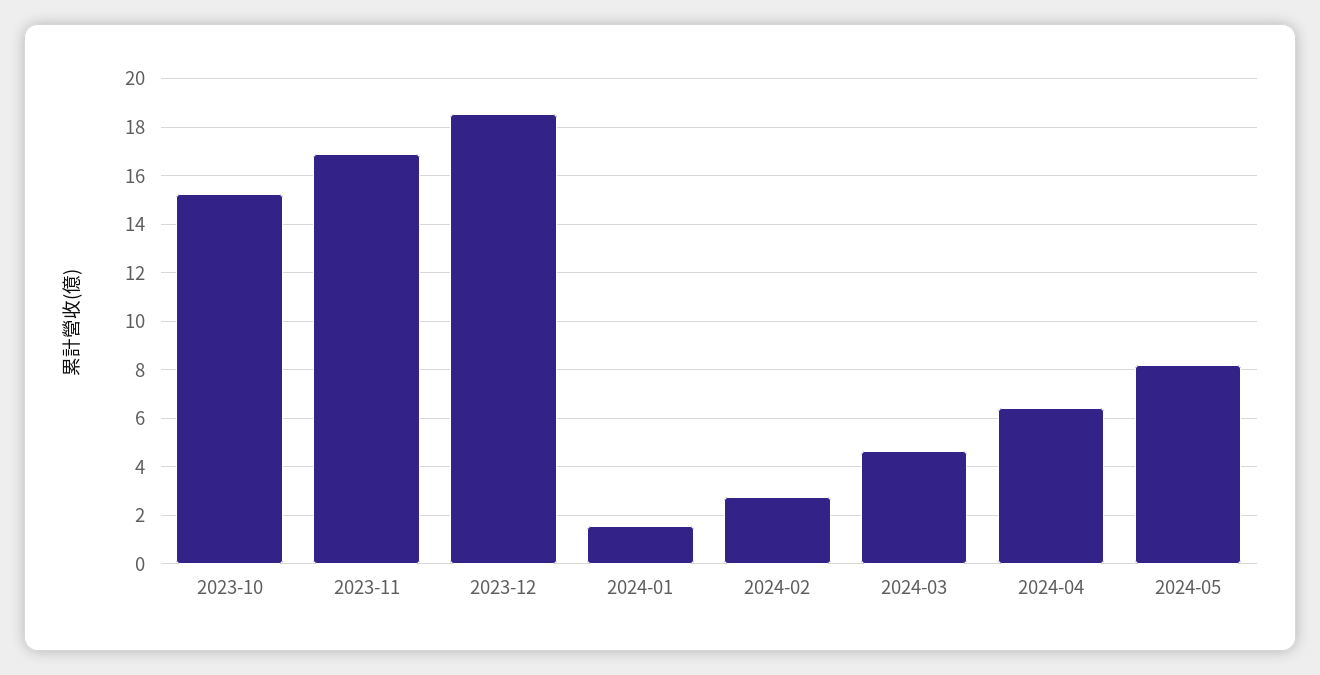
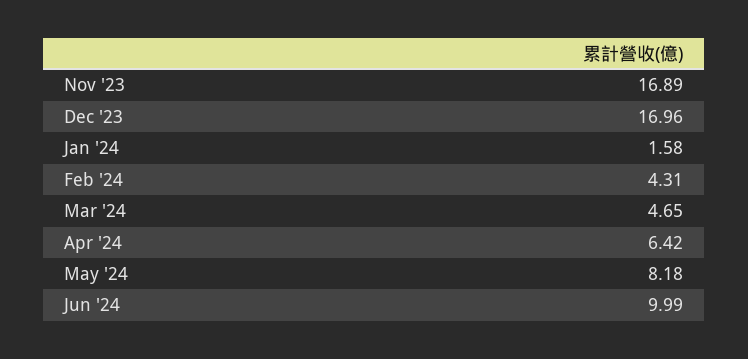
2023-10: 15.25 -> none
2023-12: 18.5 -> 16.96
2024-02: 2.75 -> 4.31
Jun '24: none -> 9.99

